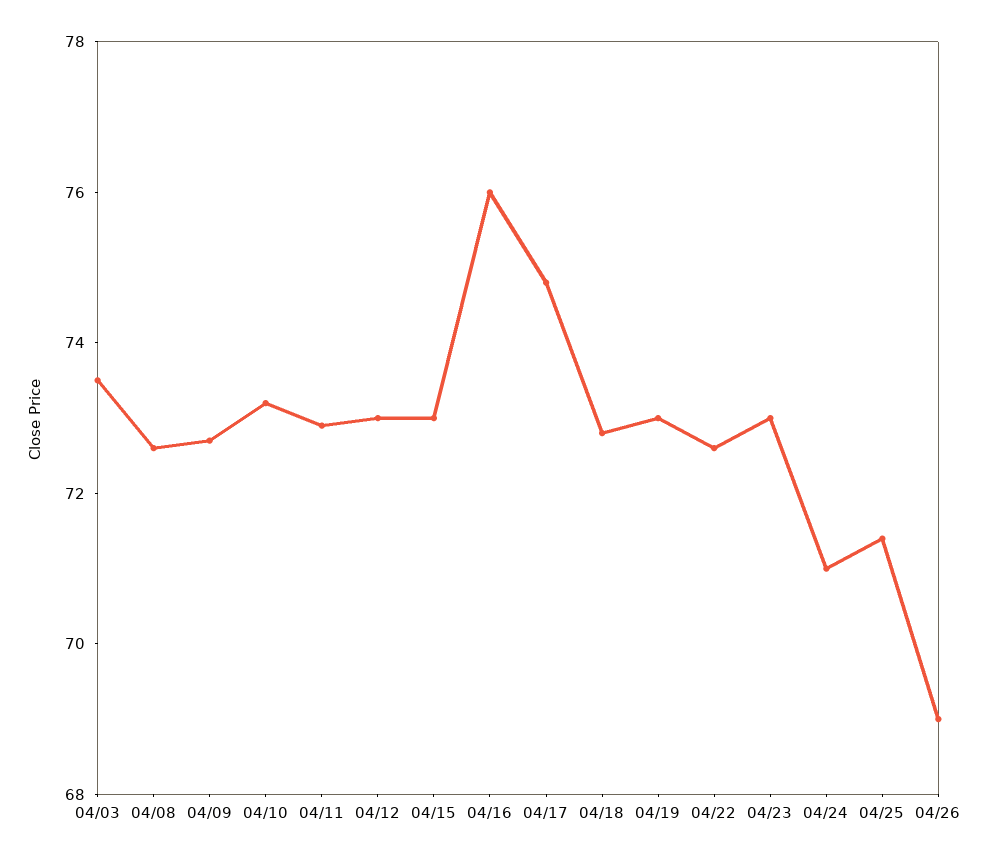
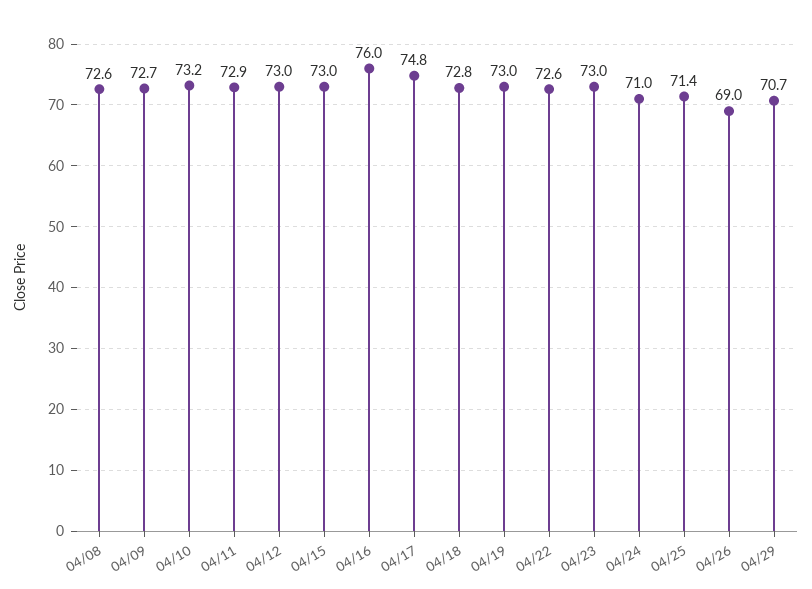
04/03: 73.5 -> none
04/29: none -> 70.7

